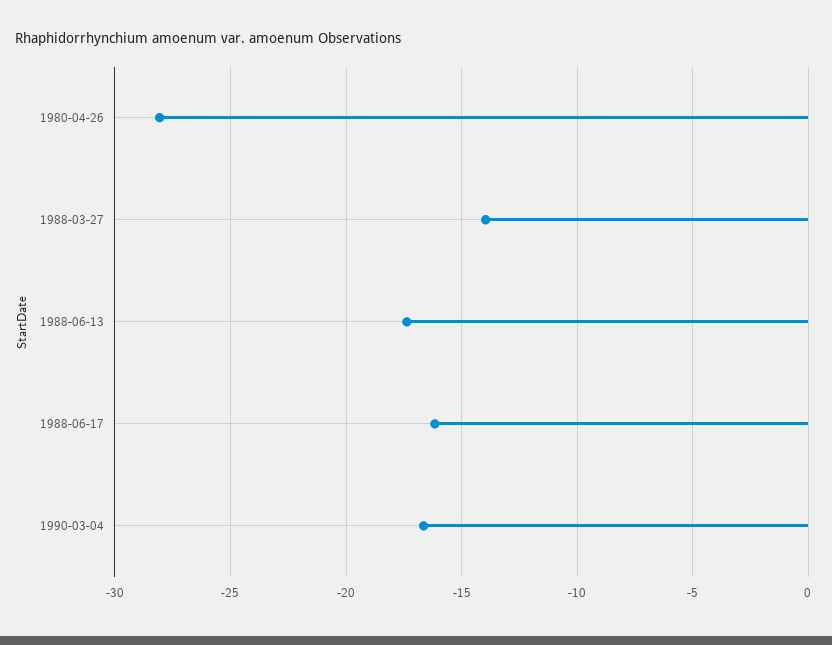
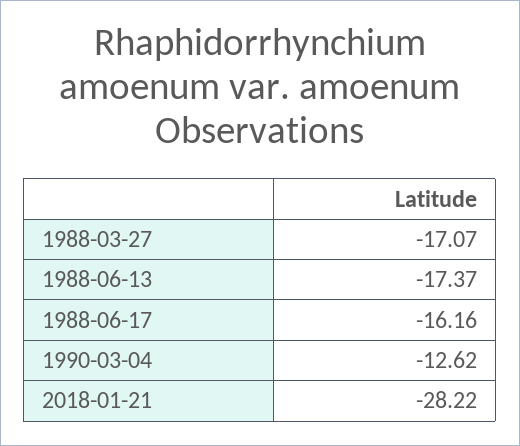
1980-04-26: -28 -> none
1988-03-27: -14 -> -17.07
1990-03-04: -16.5 -> -12.62
2018-01-21: none -> -28.22

